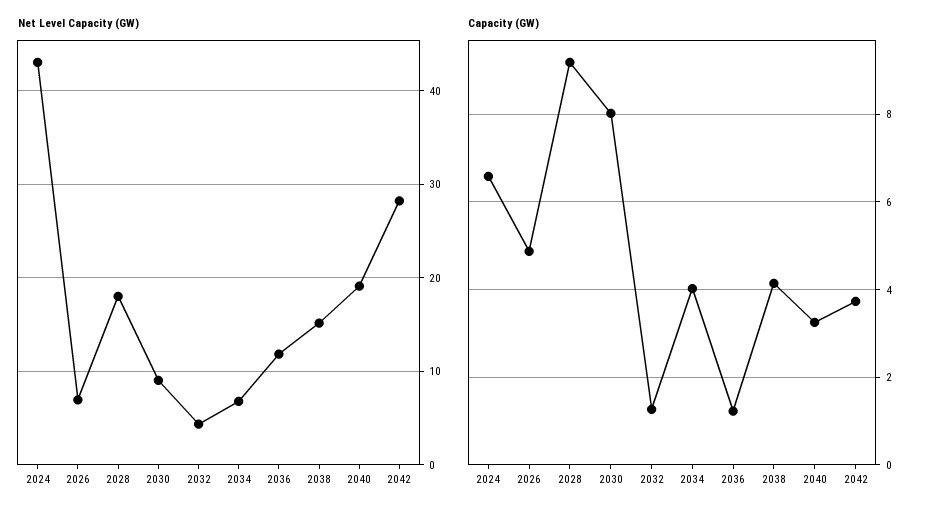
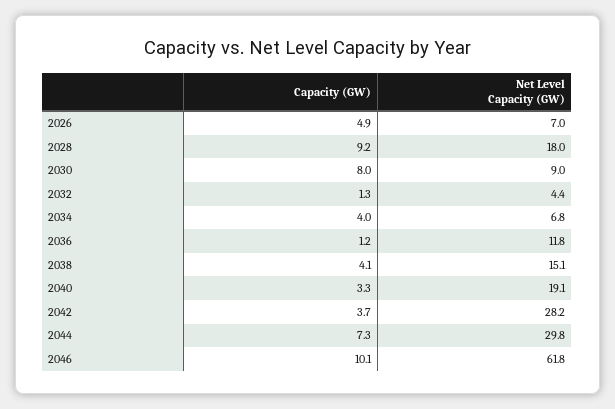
Net Level Capacity (GW), 2024: 43 -> none
Capacity (GW), 2024: 6.6 -> none
Capacity (GW), 2044: none -> 7.3
Net Level Capacity (GW), 2044: none -> 29.8
Capacity (GW), 2046: none -> 10.1
Net Level Capacity (GW), 2046: none -> 61.8

